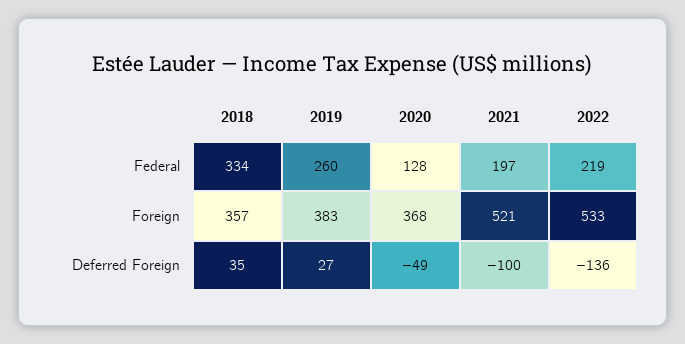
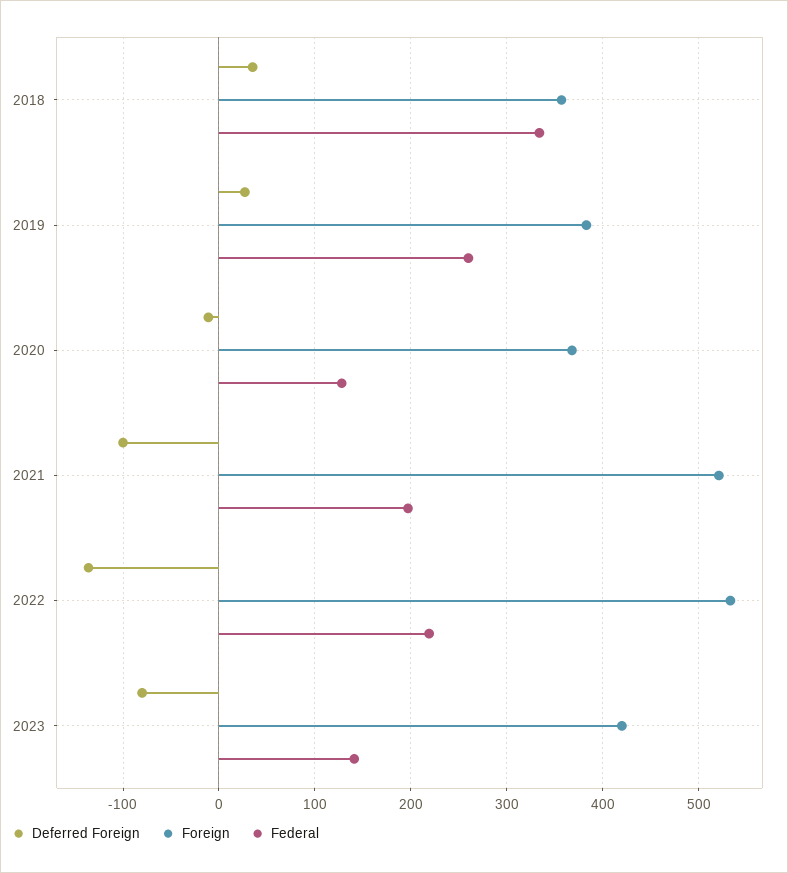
Deferred Foreign, 2020: -49 -> -10
Deferred Foreign, 2023: none -> -80
Foreign, 2023: none -> 420
Federal, 2023: none -> 140

